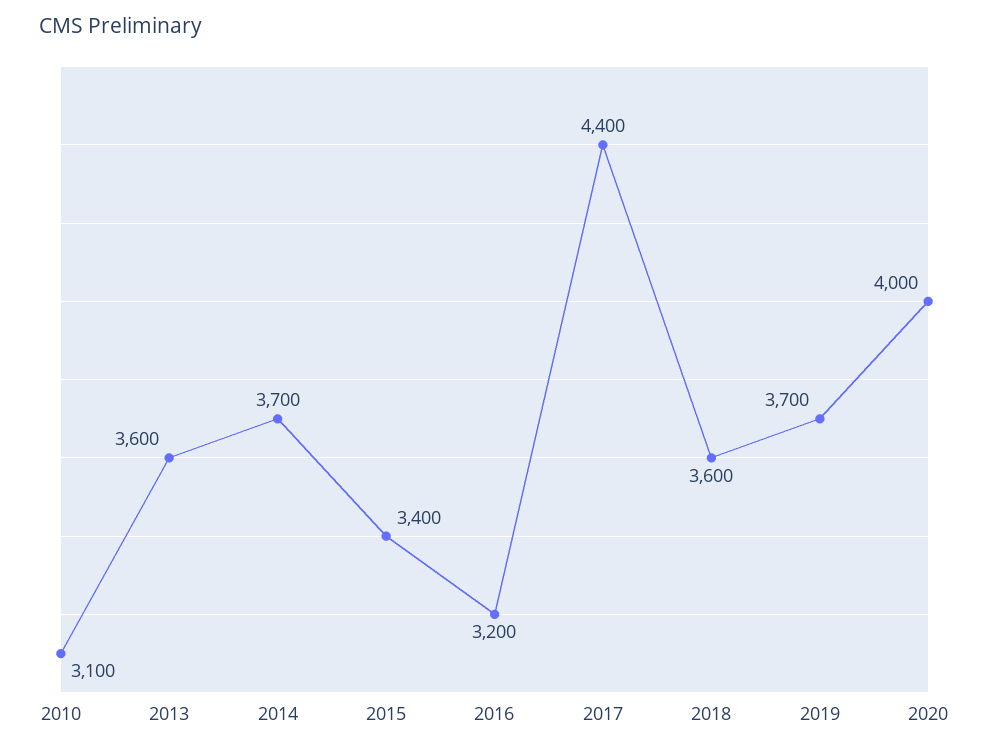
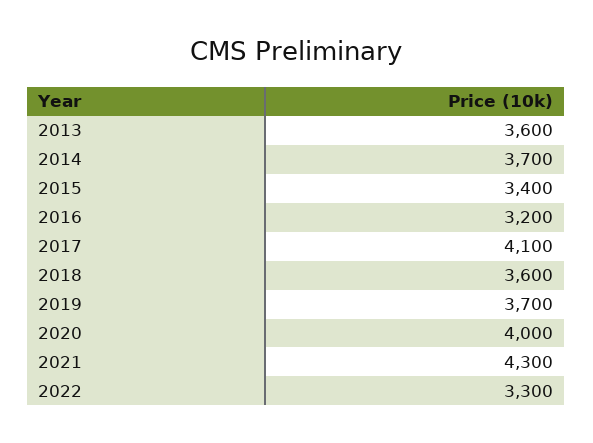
2010: 3100 -> none
2017: 4400 -> 4100
2021: none -> 4300
2022: none -> 3300

